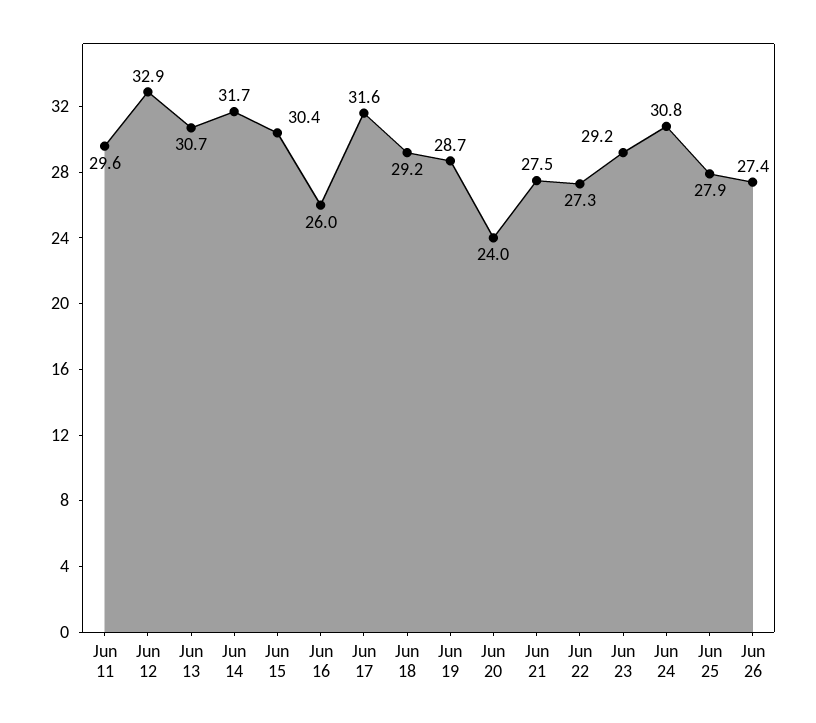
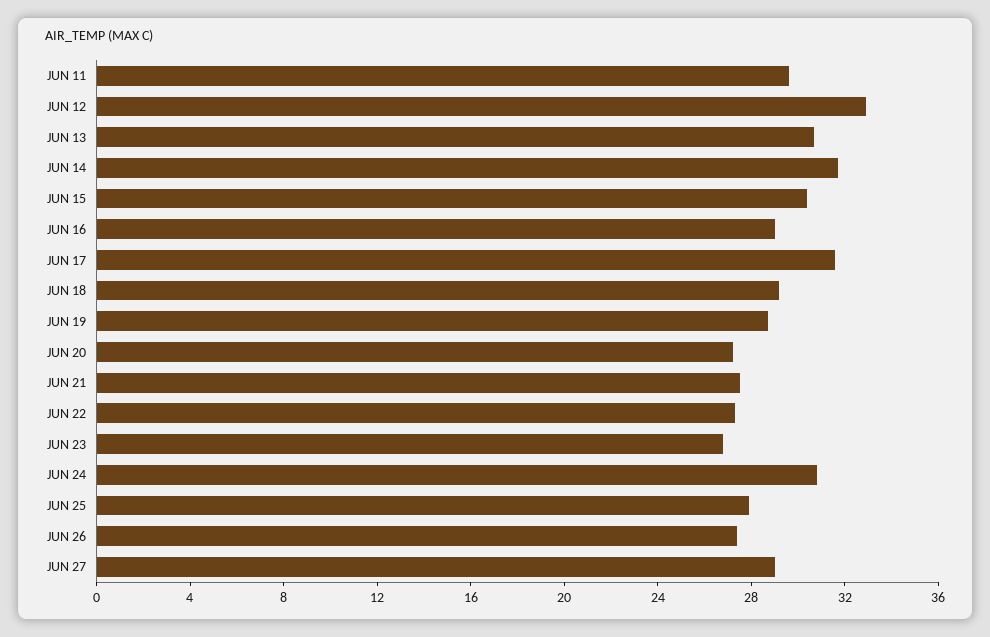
Jun 16: 26 -> 29
Jun 20: 24 -> 27
Jun 23: 29.2 -> 27
JUN 27: none -> 29

